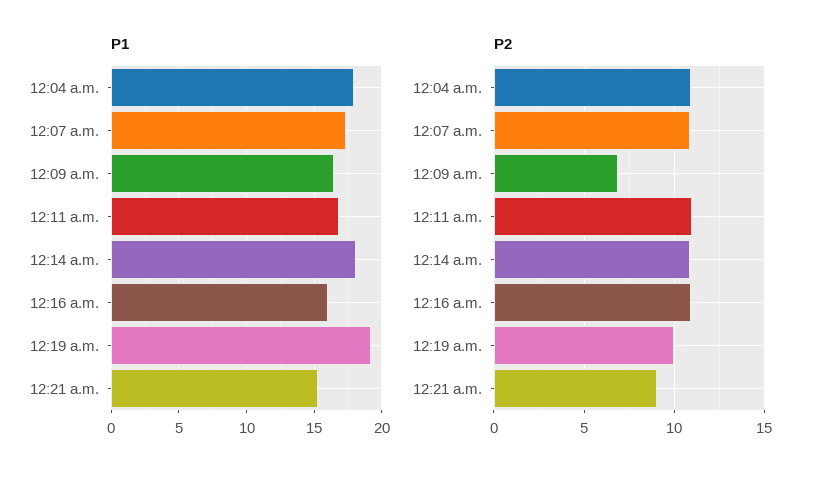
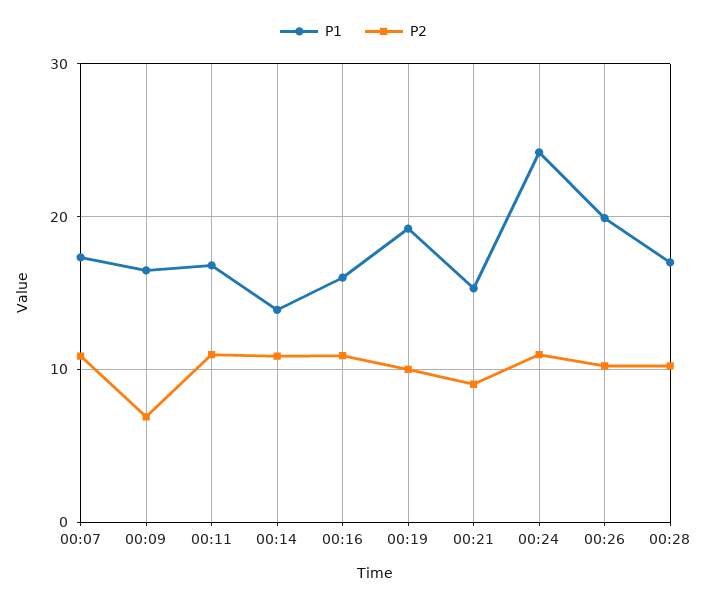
P1, 12:04 a.m.: 18 -> none
P1, 12:14 a.m.: 18 -> 14
P2, 12:04 a.m.: 11 -> none
P1, 00:24: none -> 24
P2, 00:24: none -> 11
P1, 00:26: none -> 20
P2, 00:26: none -> 10
P1, 00:28: none -> 17
P2, 00:28: none -> 10

